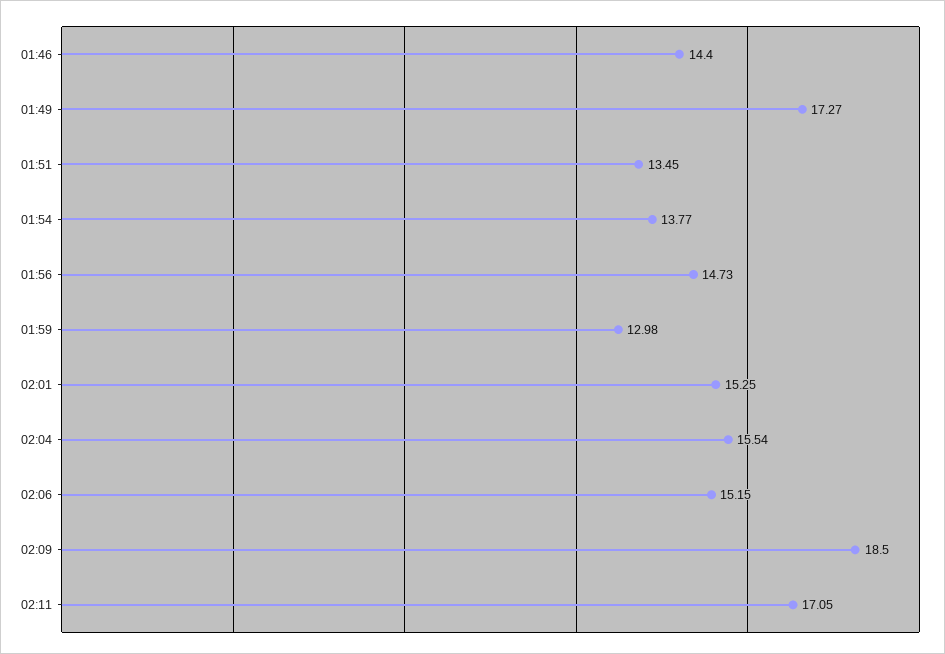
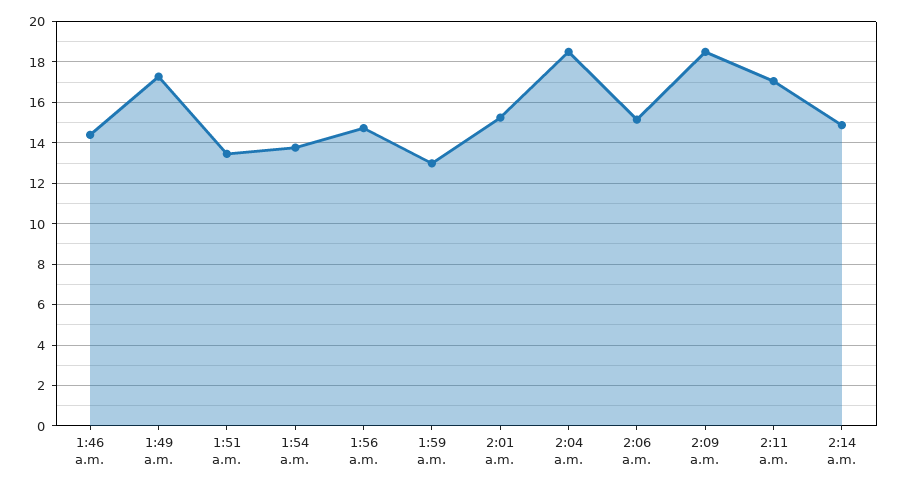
02:04: 15.54 -> 18.5
2:14 a.m.: none -> 15

